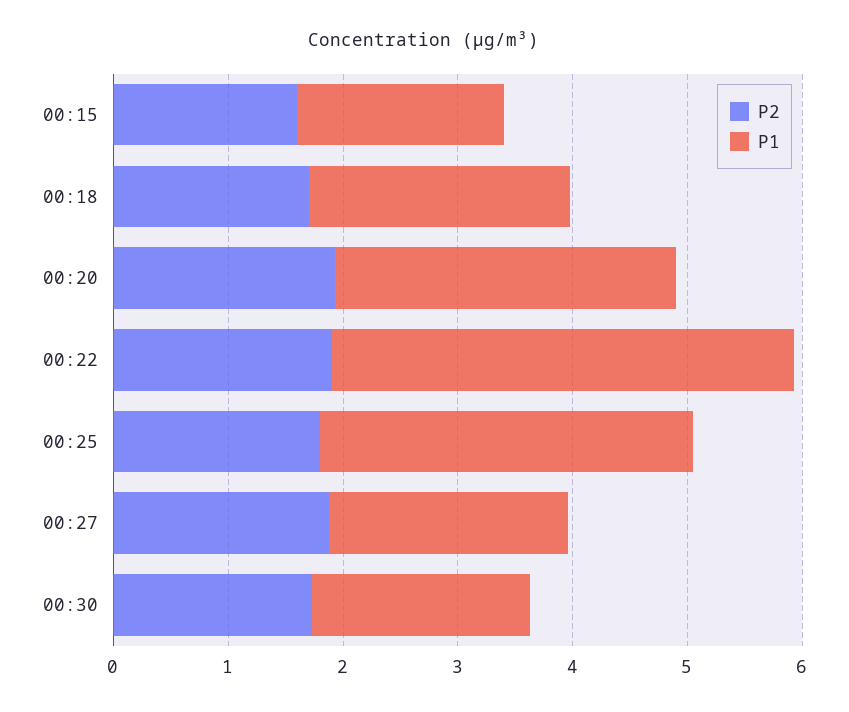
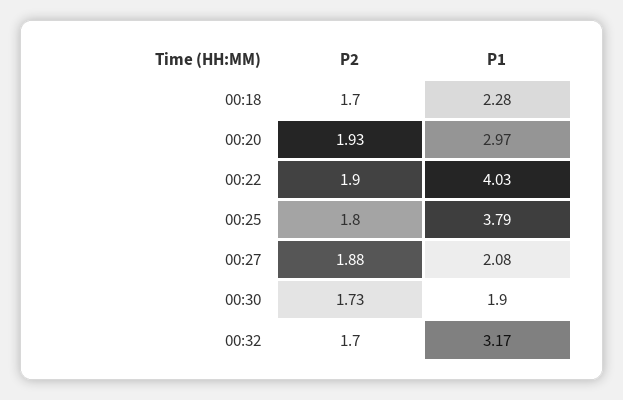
P2, 00:15: 1.6 -> none
P1, 00:15: 1.8 -> none
P1, 00:25: 3.2 -> 3.79
P2, 00:32: none -> 1.7
P1, 00:32: none -> 3.17

